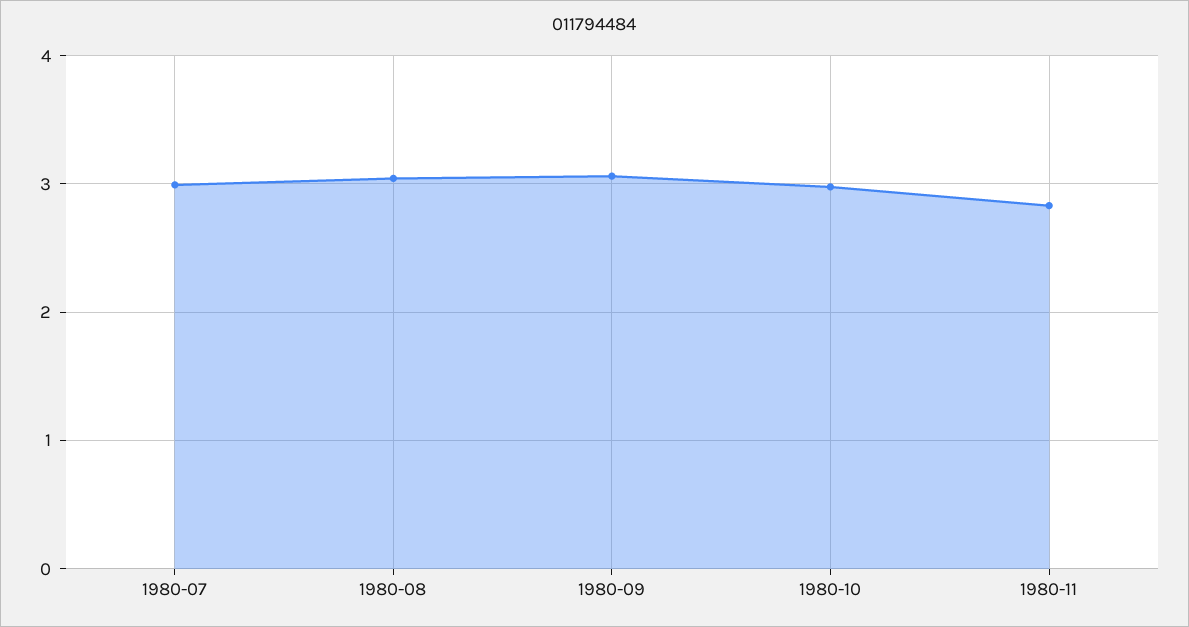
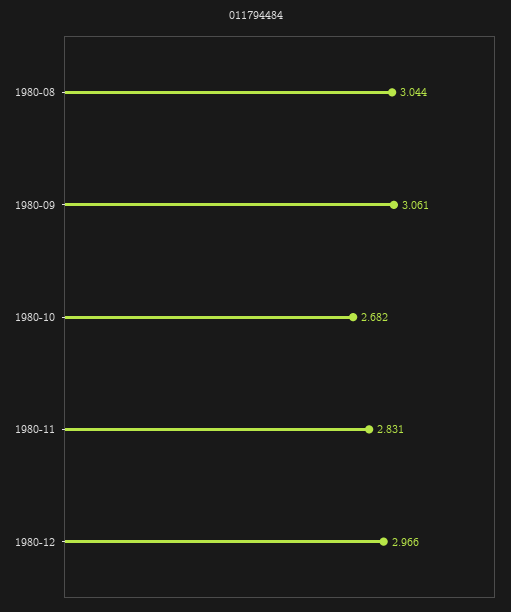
1980-07: 3 -> none
1980-10: 3 -> 2.682
1980-12: none -> 2.966

